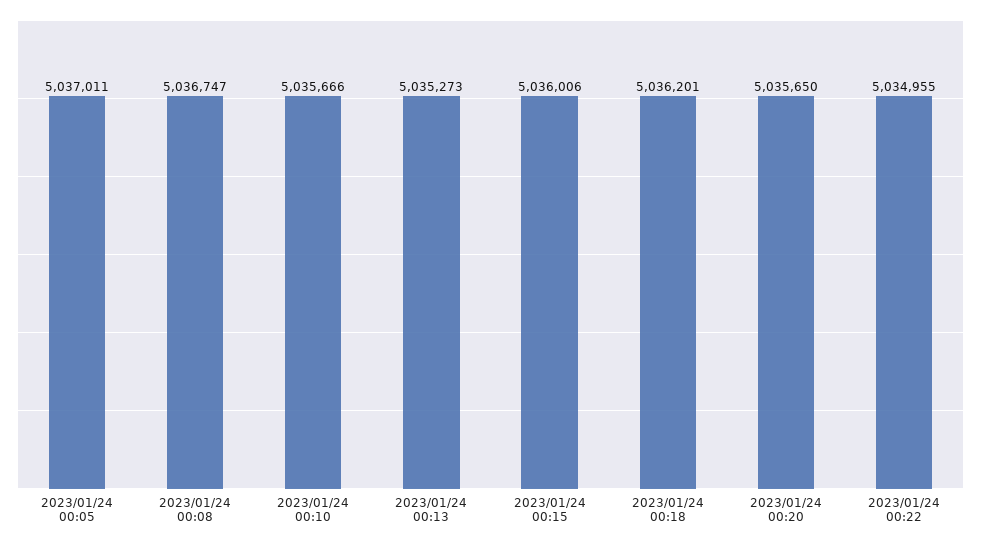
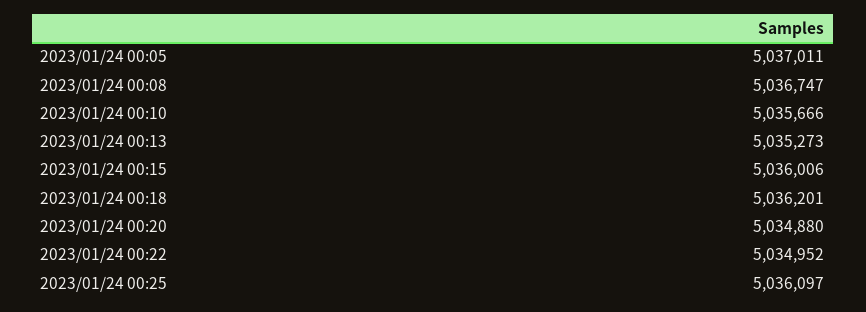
2023/01/24 00:20: 5035650 -> 5034880
2023/01/24 00:22: 5034955 -> 5034952
2023/01/24 00:25: none -> 5036097

